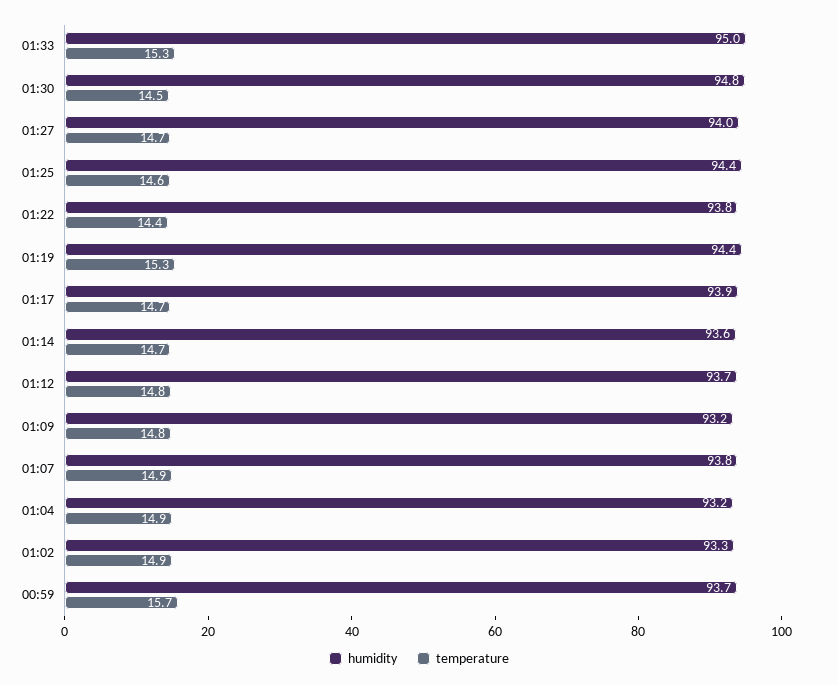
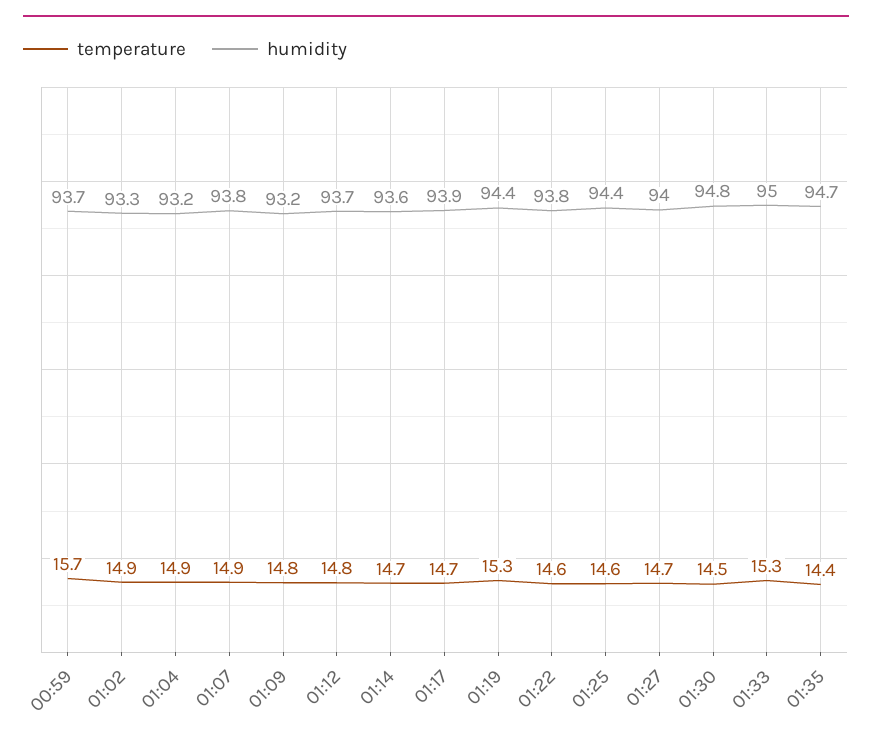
temperature, 01:22: 14.4 -> 14.6
temperature, 01:35: none -> 14.4
humidity, 01:35: none -> 94.7

